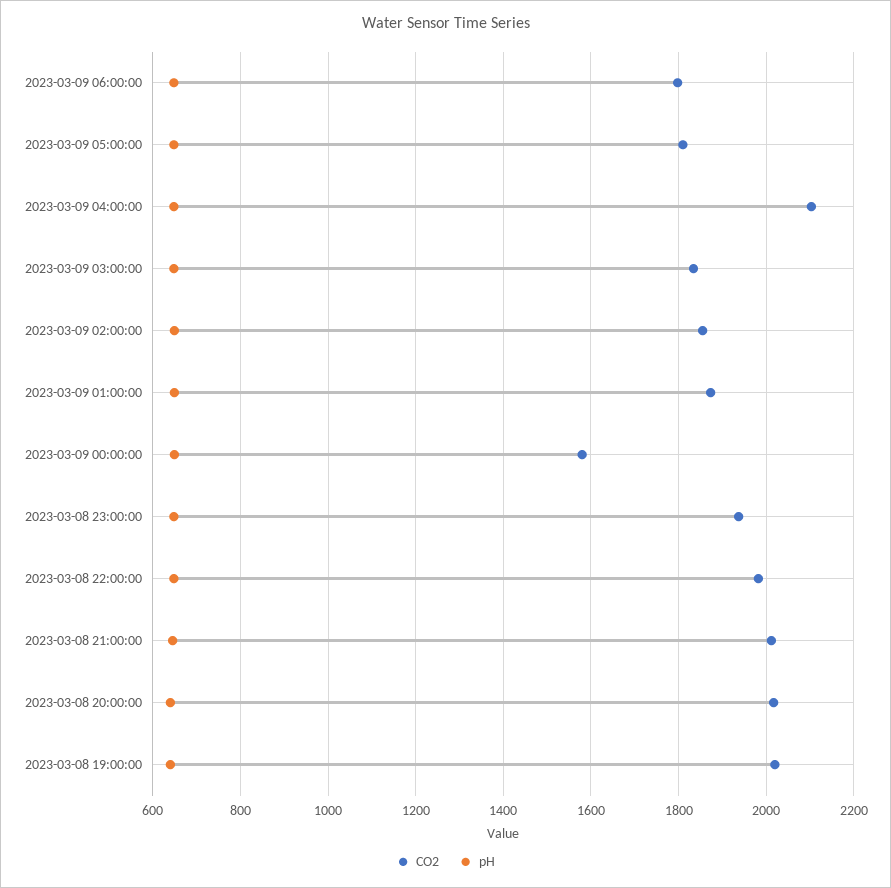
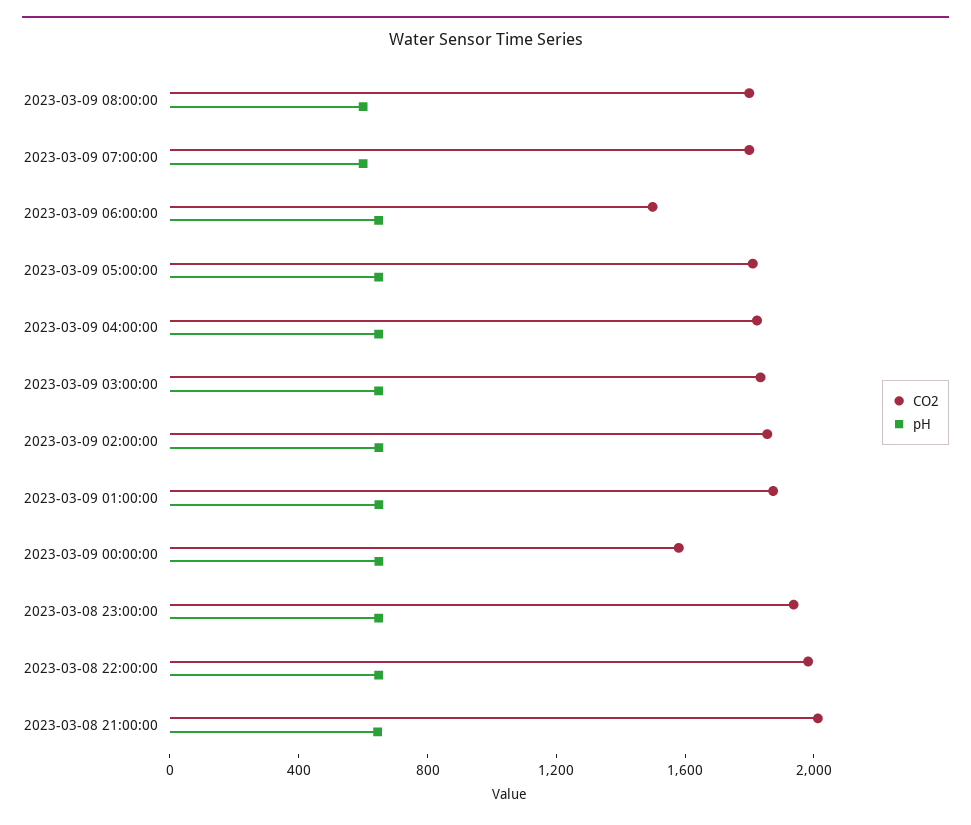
CO2, 2023-03-09 06:00:00: 1800 -> 1500
CO2, 2023-03-09 04:00:00: 2100 -> 1800
CO2, 2023-03-08 20:00:00: 2020 -> none
pH, 2023-03-08 20:00:00: 640 -> none
CO2, 2023-03-08 19:00:00: 2020 -> none
pH, 2023-03-08 19:00:00: 640 -> none
CO2, 2023-03-09 08:00:00: none -> 1800
pH, 2023-03-09 08:00:00: none -> 600
CO2, 2023-03-09 07:00:00: none -> 1800
pH, 2023-03-09 07:00:00: none -> 600

